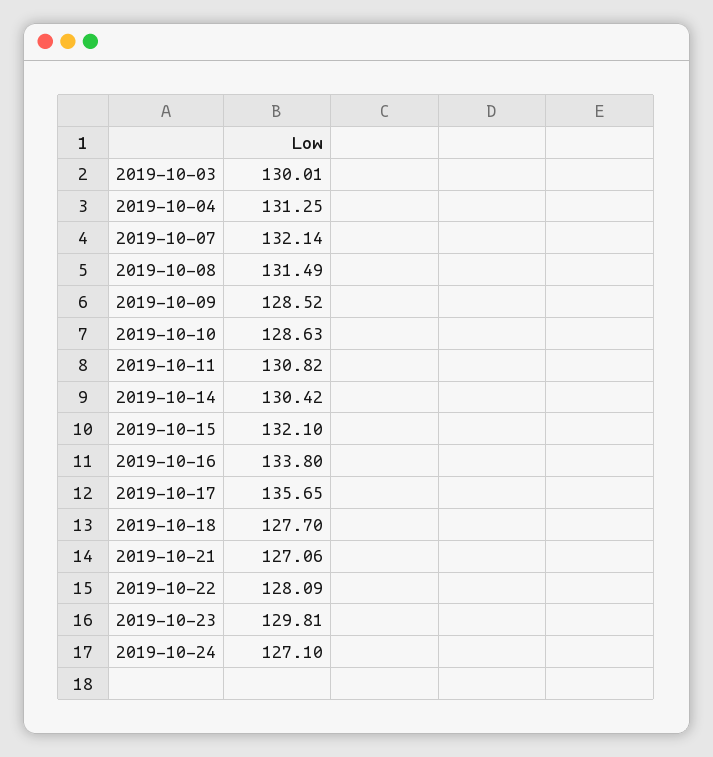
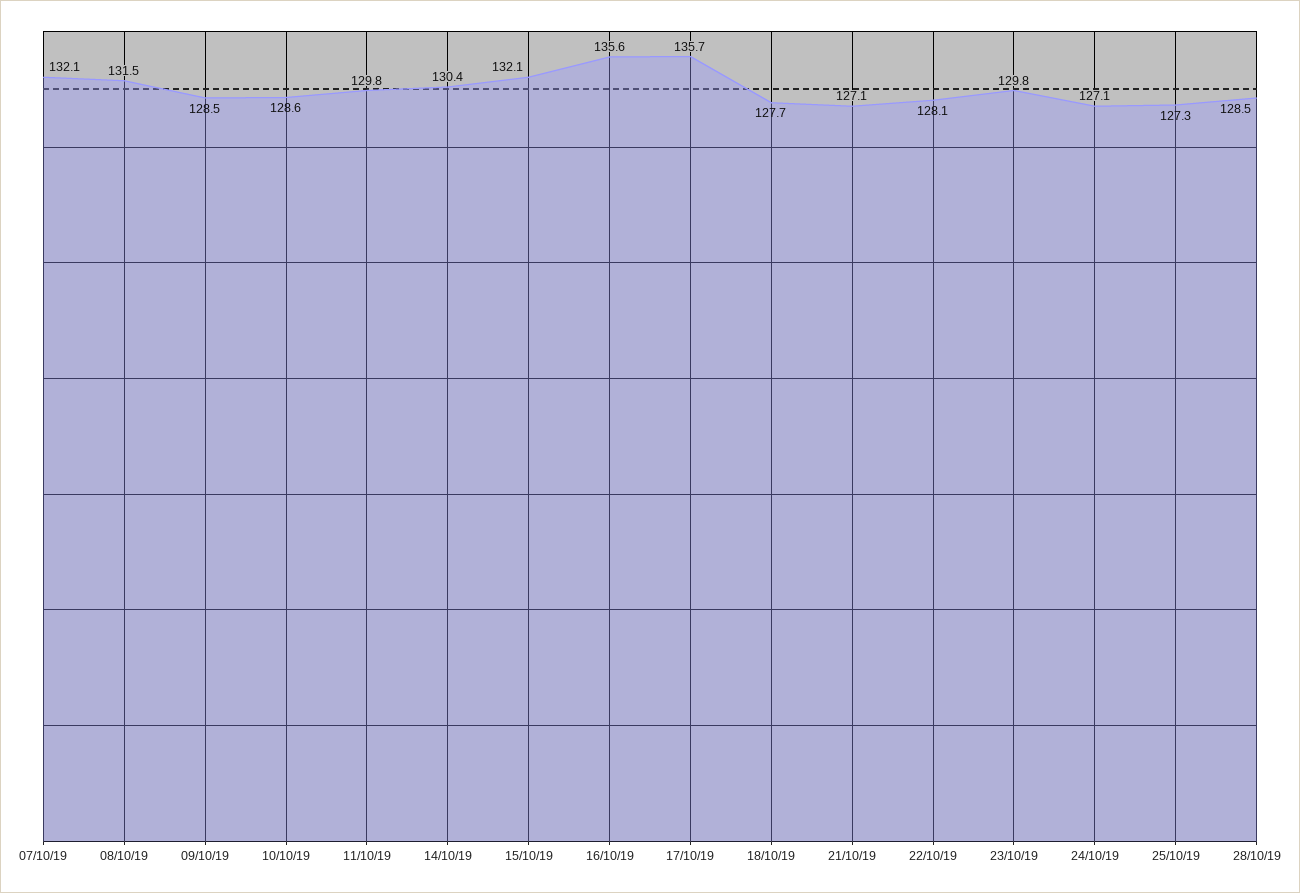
2019-10-03: 130.01 -> none
2019-10-04: 131.25 -> none
2019-10-11: 130.82 -> 129.8
2019-10-16: 133.8 -> 135.6
25/10/19: none -> 127.3
28/10/19: none -> 128.5

